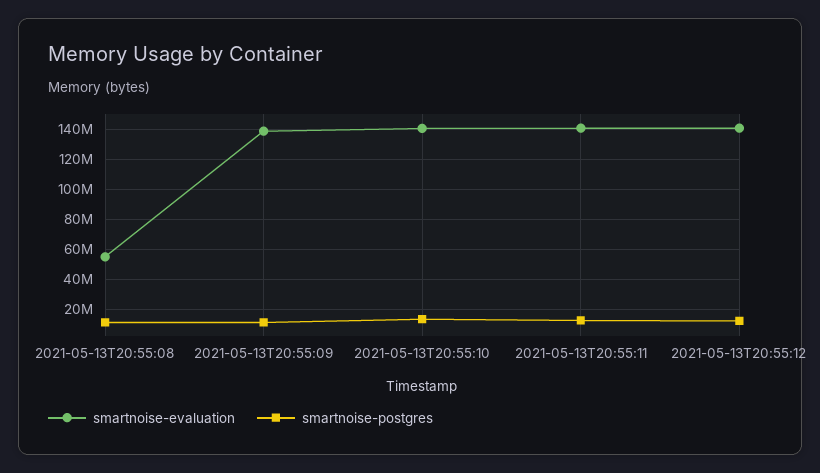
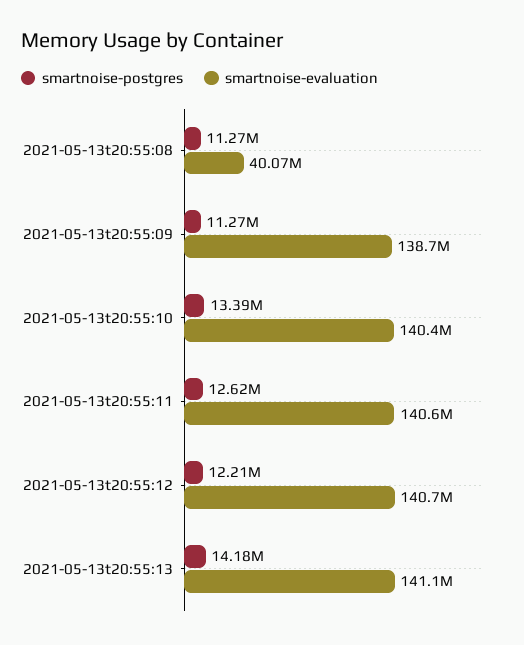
smartnoise-evaluation, 2021-05-13T20:55:08: 55000000 -> 40070000
smartnoise-postgres, 2021-05-13t20:55:13: none -> 14180000
smartnoise-evaluation, 2021-05-13t20:55:13: none -> 141100000

